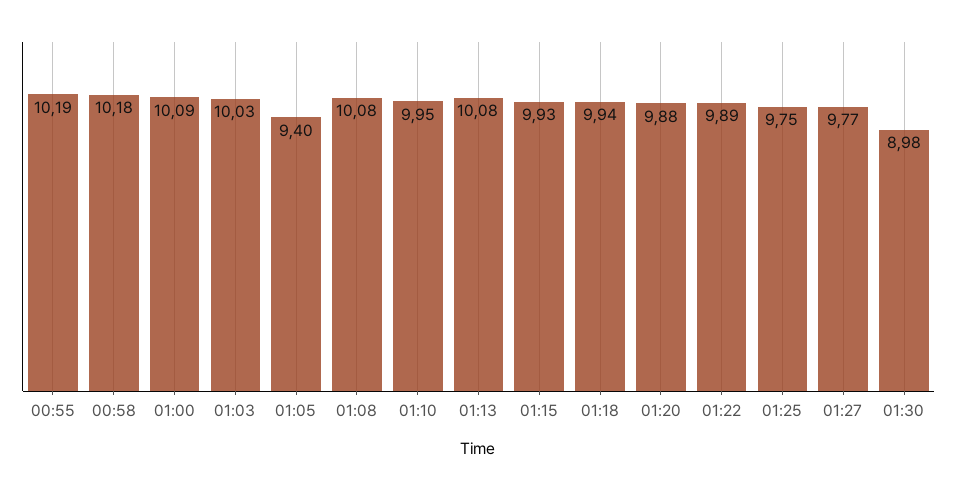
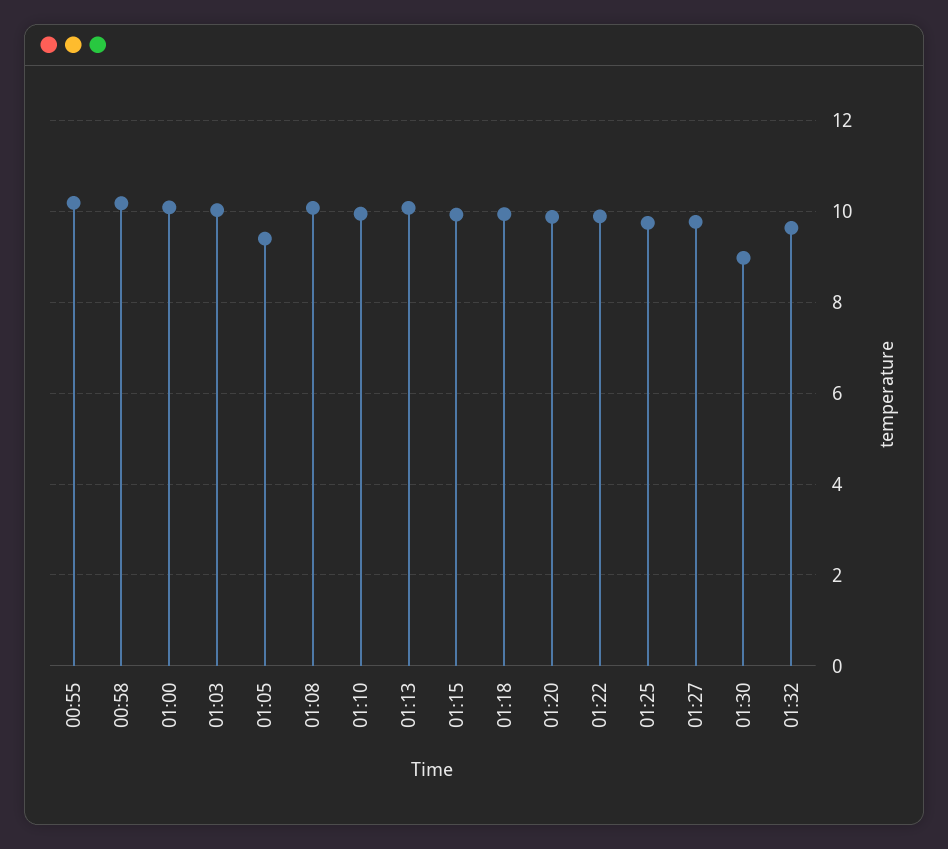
01:32: none -> 9.6

